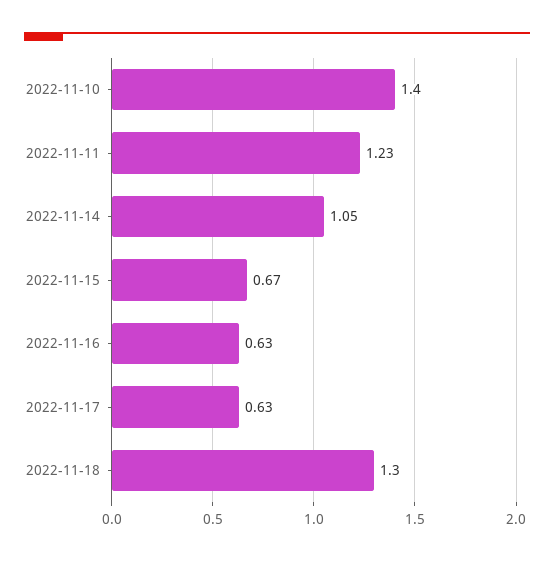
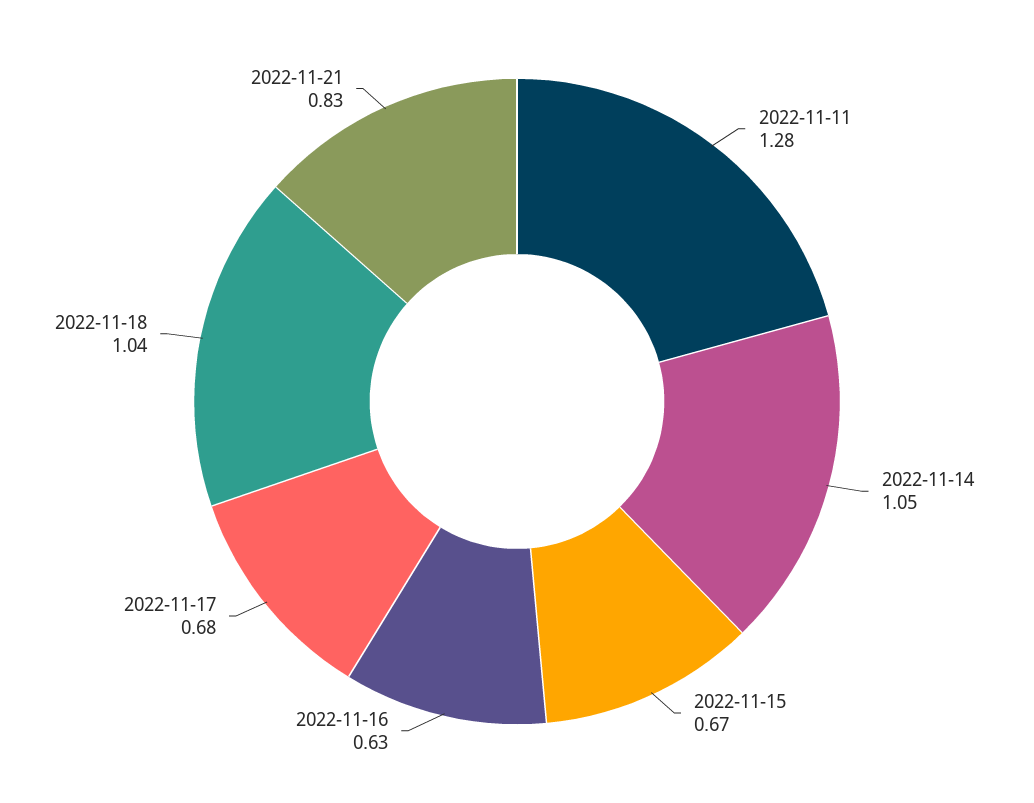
2022-11-10: 1.4 -> none
2022-11-11: 1.23 -> 1.28
2022-11-17: 0.63 -> 0.68
2022-11-18: 1.3 -> 1.04
2022-11-21: none -> 0.83

